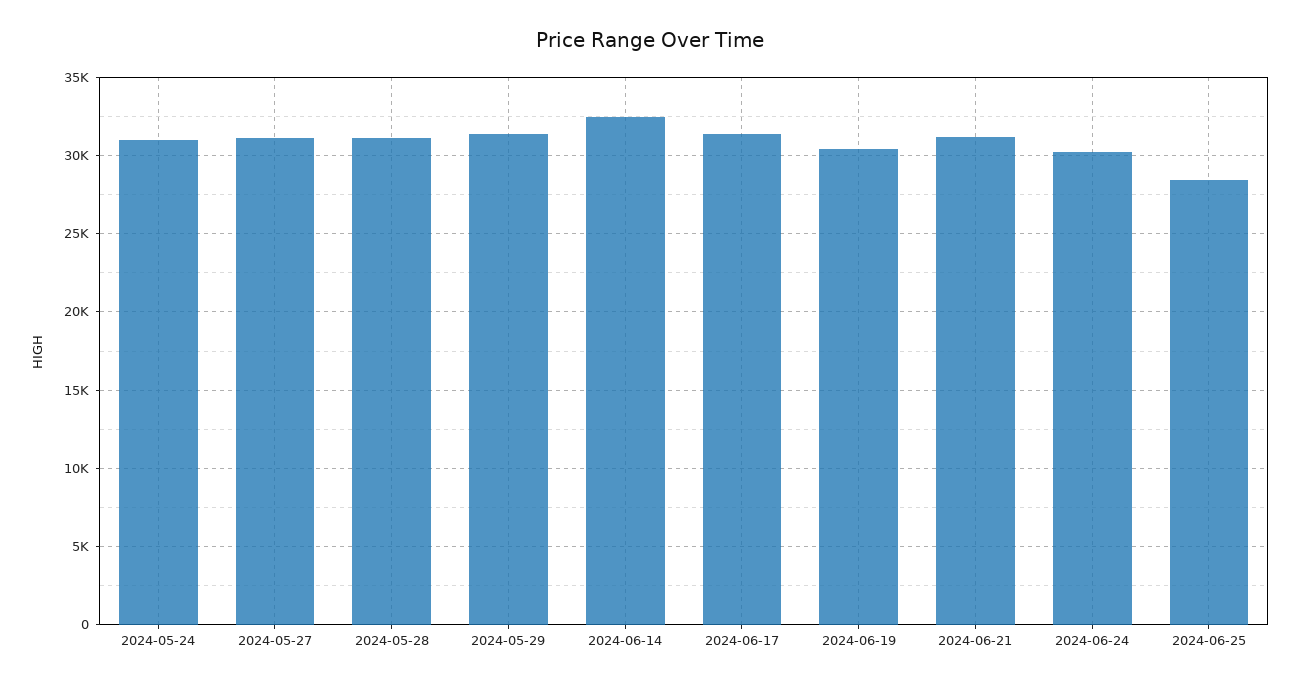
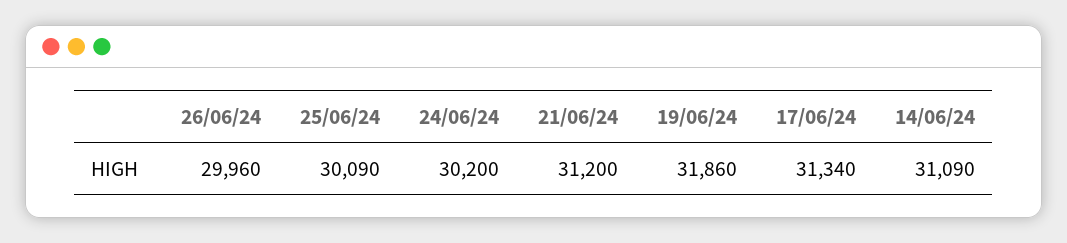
2024-05-24: 31000 -> none
2024-05-27: 31000 -> none
2024-05-28: 31000 -> none
2024-05-29: 31500 -> none
2024-06-14: 32500 -> 31090
2024-06-19: 30500 -> 31860
2024-06-25: 28500 -> 30090
26/06/24: none -> 29960

